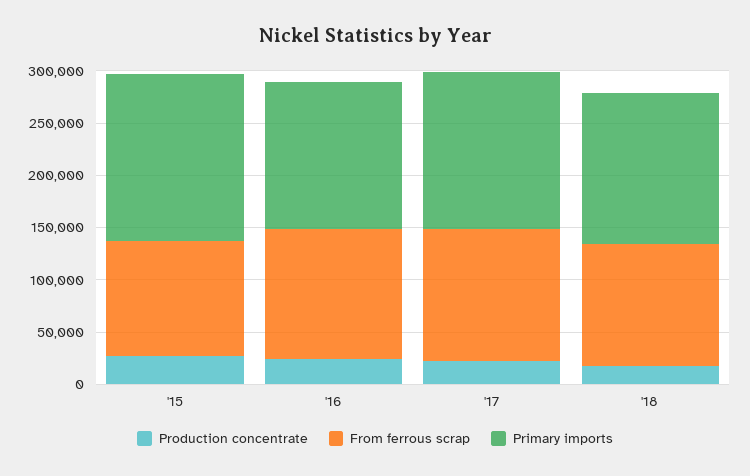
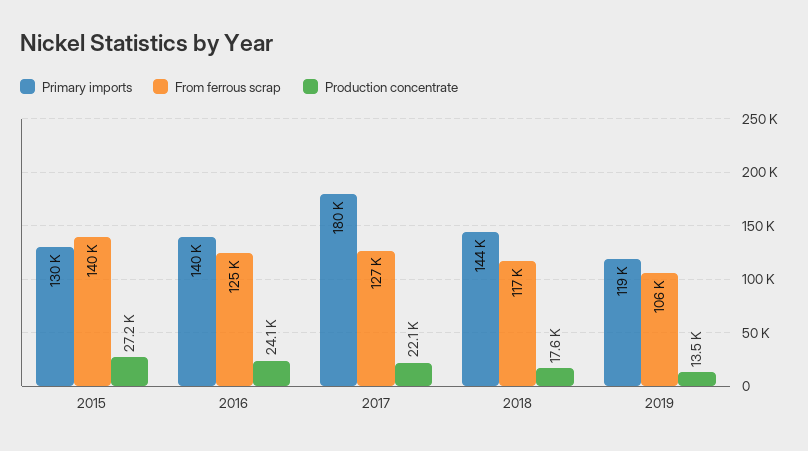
From ferrous scrap, '15: 110000 -> 140000
Primary imports, '15: 160000 -> 130000
Primary imports, '17: 150000 -> 180000
Primary imports, 2019: none -> 119000
From ferrous scrap, 2019: none -> 106000
Production concentrate, 2019: none -> 13500

